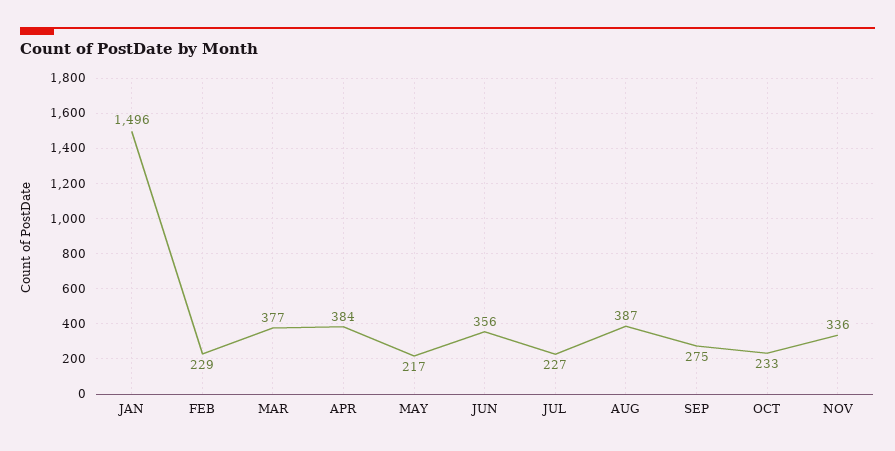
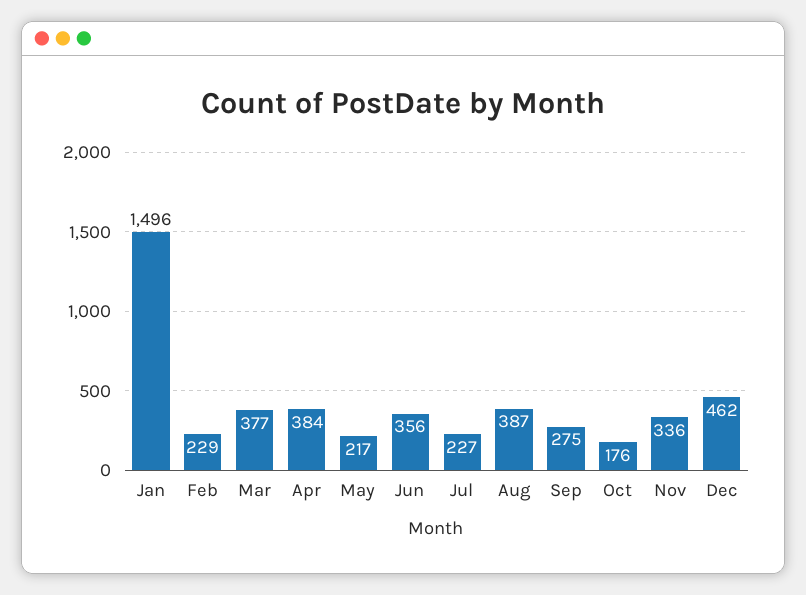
OCT: 233 -> 176
Dec: none -> 462

